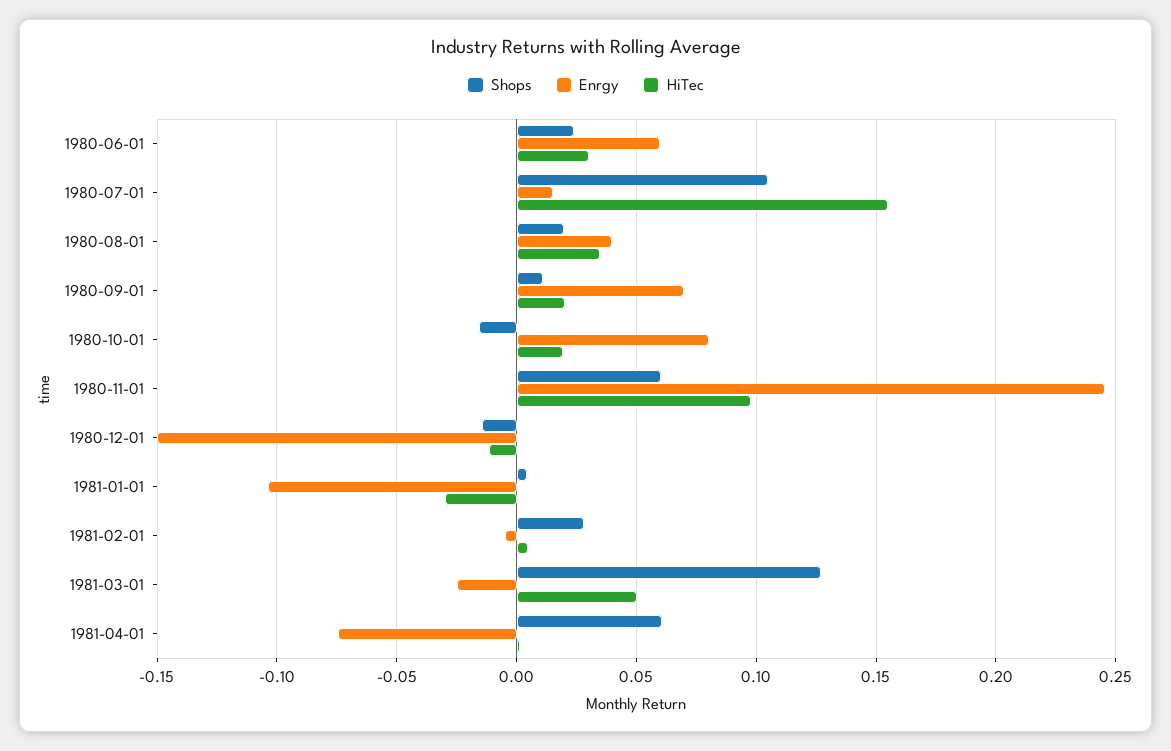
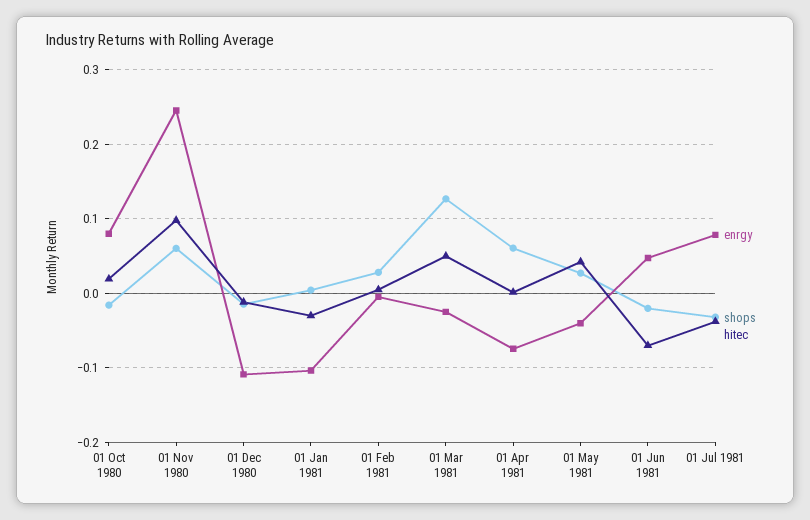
Shops, 1980-06-01: 0.025 -> none
Enrgy, 1980-06-01: 0.06 -> none
HiTec, 1980-06-01: 0.03 -> none
Shops, 1980-07-01: 0.105 -> none
Enrgy, 1980-07-01: 0.015 -> none
HiTec, 1980-07-01: 0.155 -> none
Shops, 1980-08-01: 0.02 -> none
Enrgy, 1980-08-01: 0.04 -> none
HiTec, 1980-08-01: 0.035 -> none
Shops, 1980-09-01: 0.01 -> none
Enrgy, 1980-09-01: 0.07 -> none
HiTec, 1980-09-01: 0.02 -> none
Enrgy, 1980-12-01: -0.15 -> -0.11
Enrgy, 01 May 1981: none -> -0.04
Shops, 01 May 1981: none -> 0.03
HiTec, 01 May 1981: none -> 0.04
Enrgy, 01 Jun 1981: none -> 0.05
Shops, 01 Jun 1981: none -> -0.02
HiTec, 01 Jun 1981: none -> -0.07
Enrgy, 01 Jul 1981: none -> 0.08
Shops, 01 Jul 1981: none -> -0.03
HiTec, 01 Jul 1981: none -> -0.04

